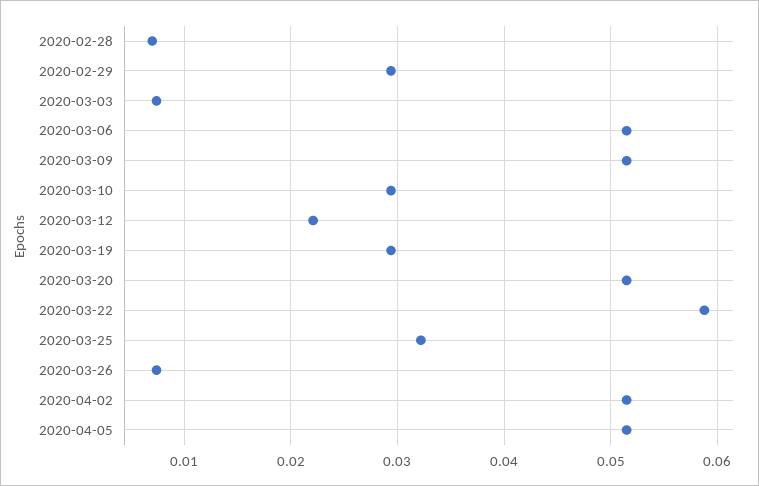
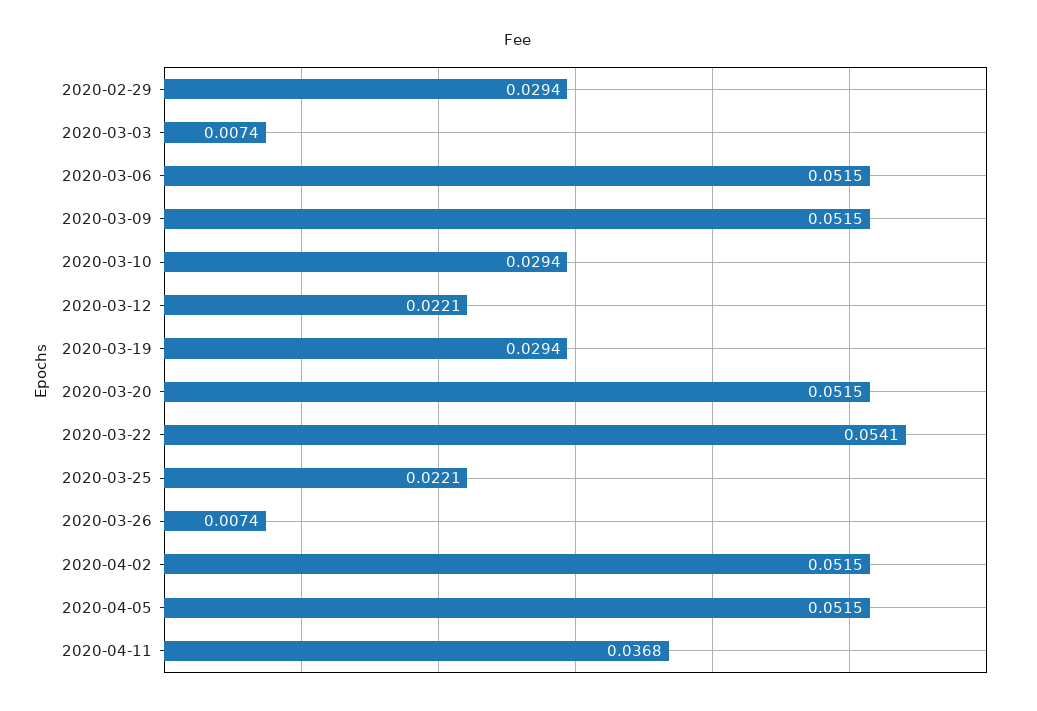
2020-02-28: 0.007 -> none
2020-03-22: 0.059 -> 0.0541
2020-03-25: 0.032 -> 0.0221
2020-04-11: none -> 0.0368

